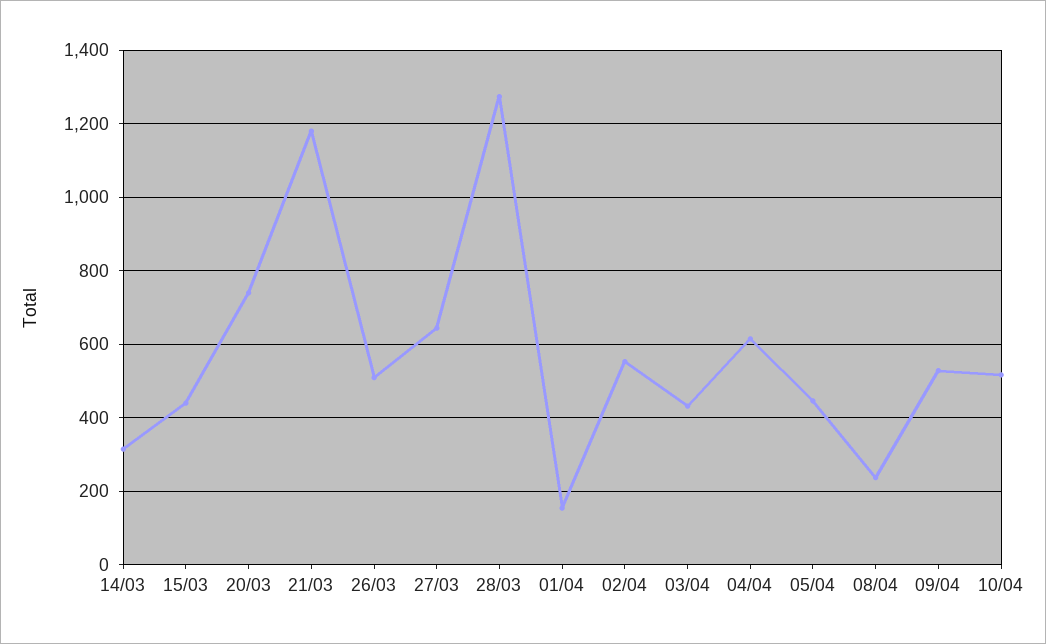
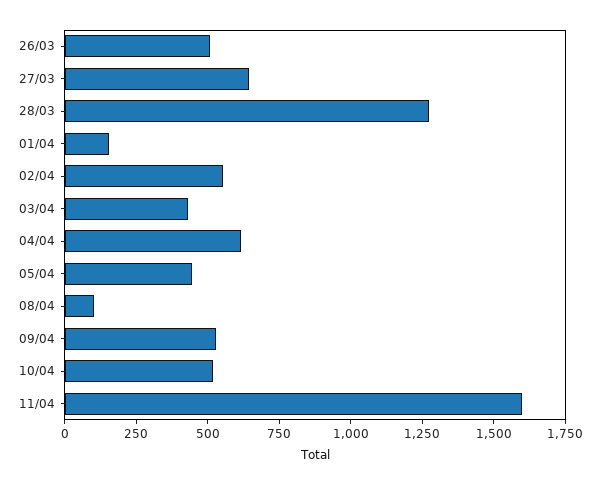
14/03: 320 -> none
15/03: 440 -> none
20/03: 740 -> none
21/03: 1180 -> none
08/04: 240 -> 100
11/04: none -> 1600

